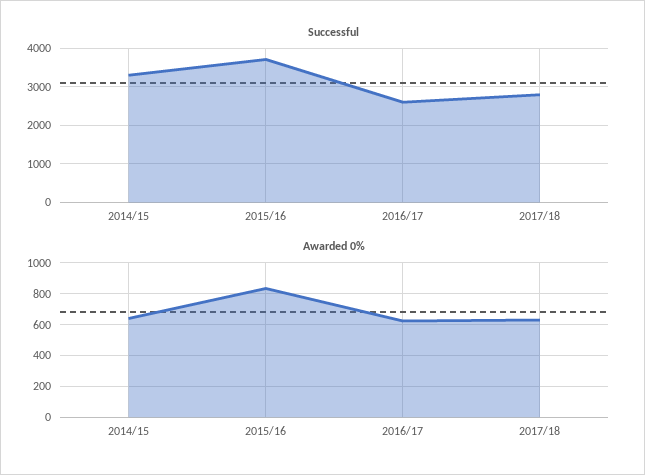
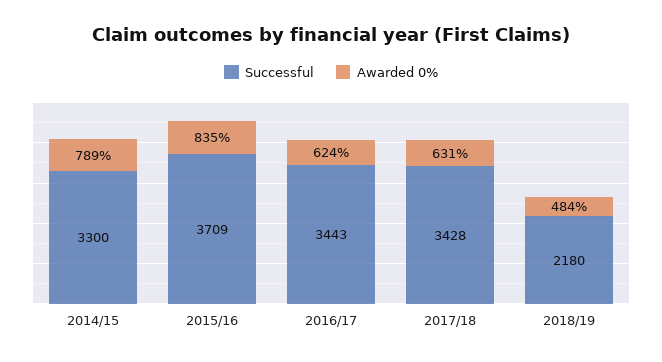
Successful, 2016/17: 2600 -> 3443
Successful, 2017/18: 2800 -> 3428
Awarded 0%, 2014/15: 650 -> 789
Successful, 2018/19: none -> 2180
Awarded 0%, 2018/19: none -> 484

